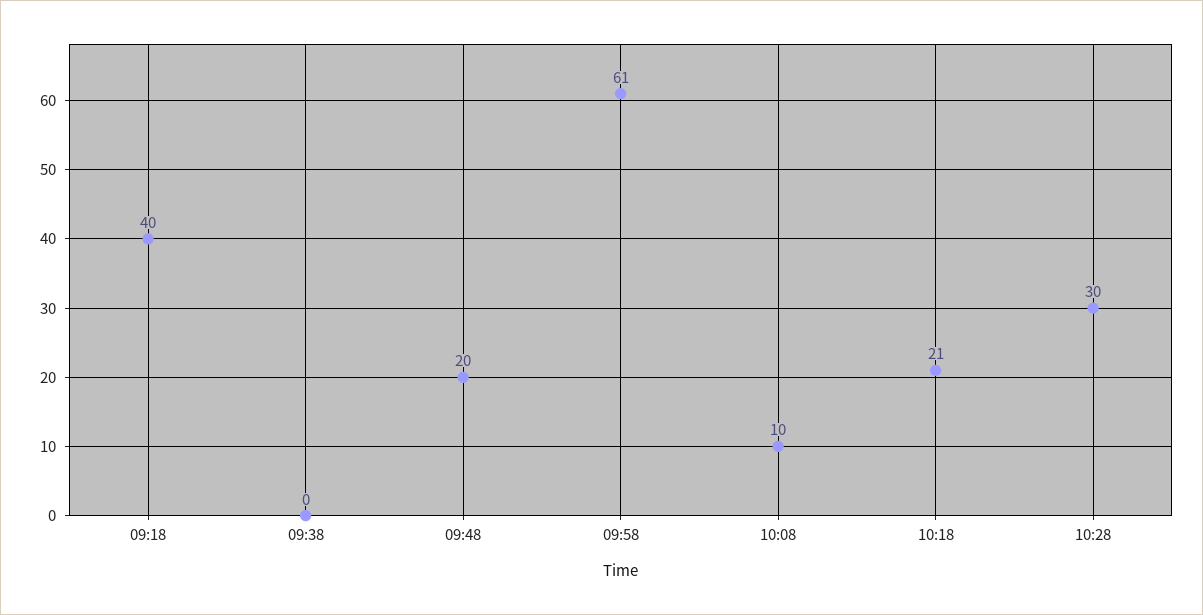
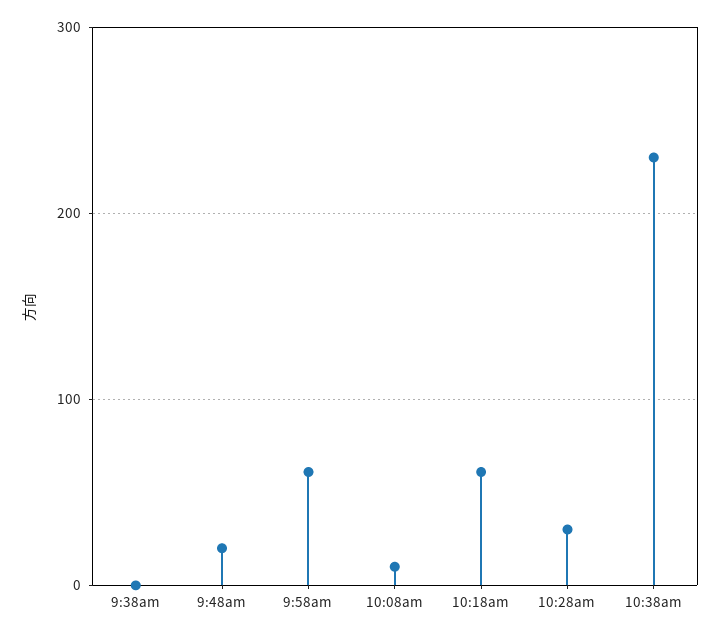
09:18: 40 -> none
10:18: 21 -> 60
10:38am: none -> 230

